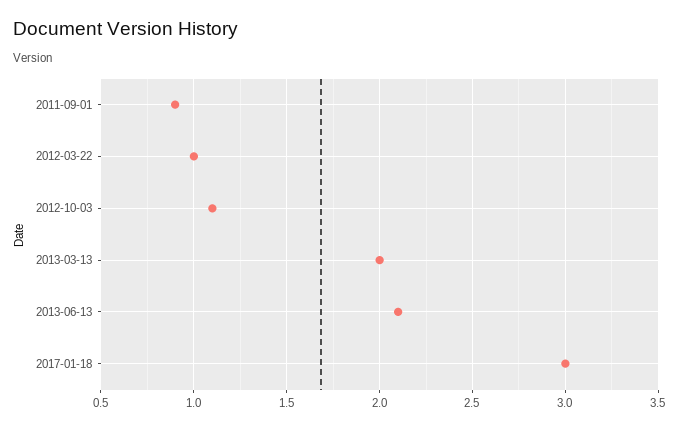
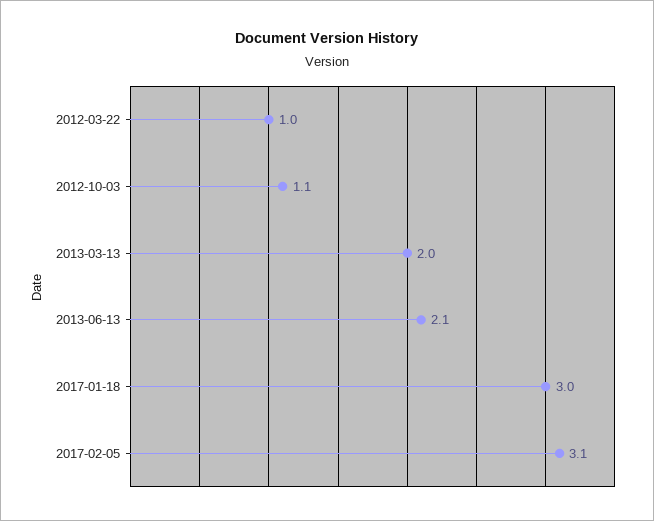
2011-09-01: 0.9 -> none
2017-02-05: none -> 3.1

